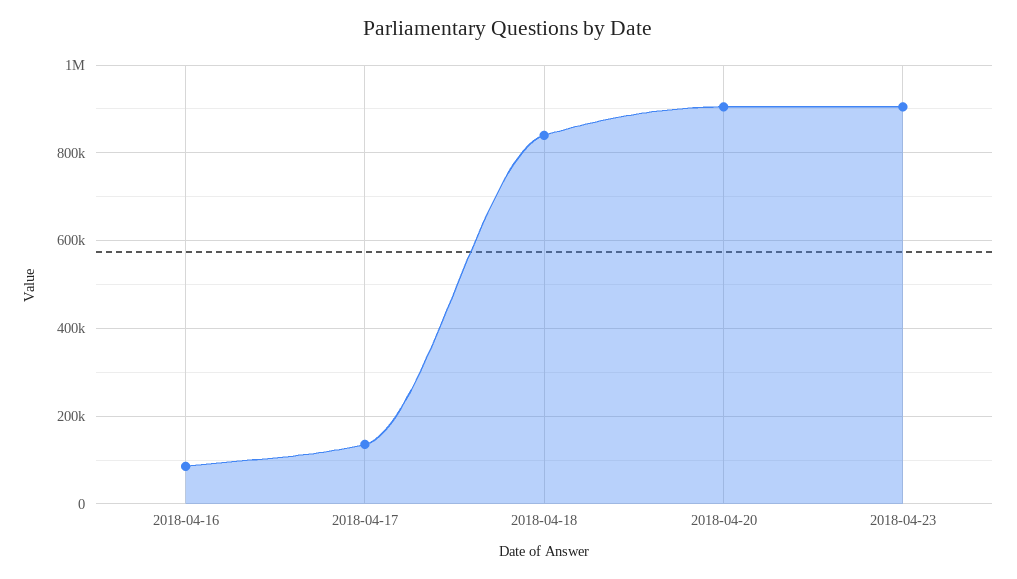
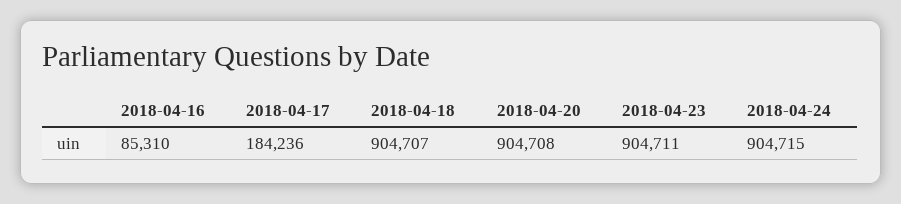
2018-04-17: 140000 -> 184236
2018-04-18: 840000 -> 904707
2018-04-24: none -> 904715

